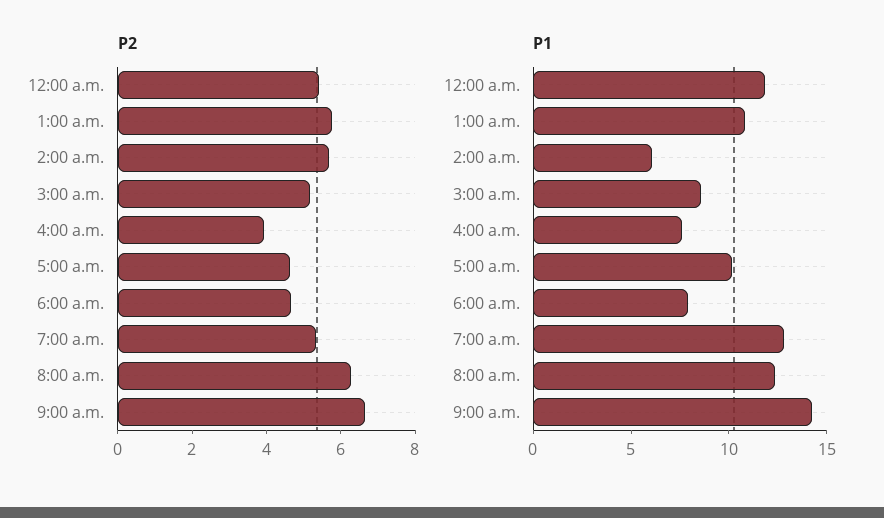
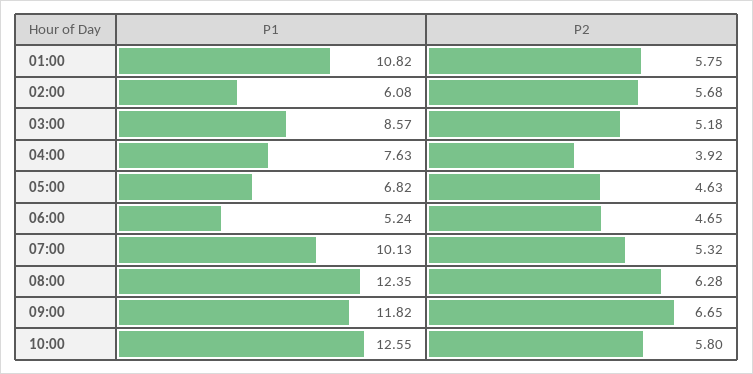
P2, 12:00 a.m.: 5.5 -> none
P1, 12:00 a.m.: 12 -> none
P1, 5:00 a.m.: 10 -> 6.82
P1, 6:00 a.m.: 8 -> 5.24
P1, 7:00 a.m.: 13 -> 10.13
P1, 9:00 a.m.: 14 -> 11.82
P1, 10:00: none -> 12.55
P2, 10:00: none -> 5.8

